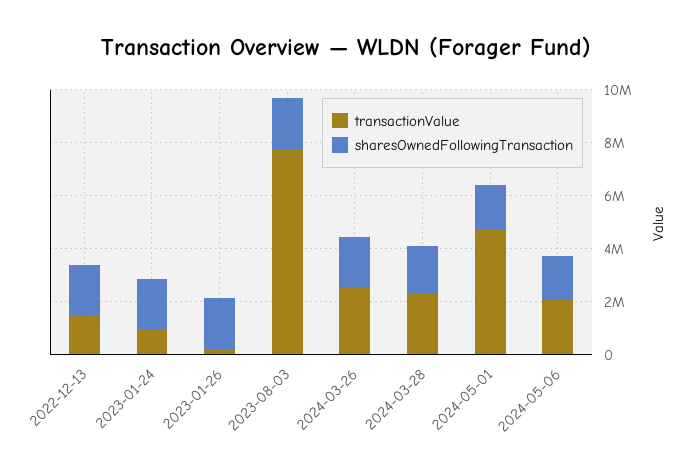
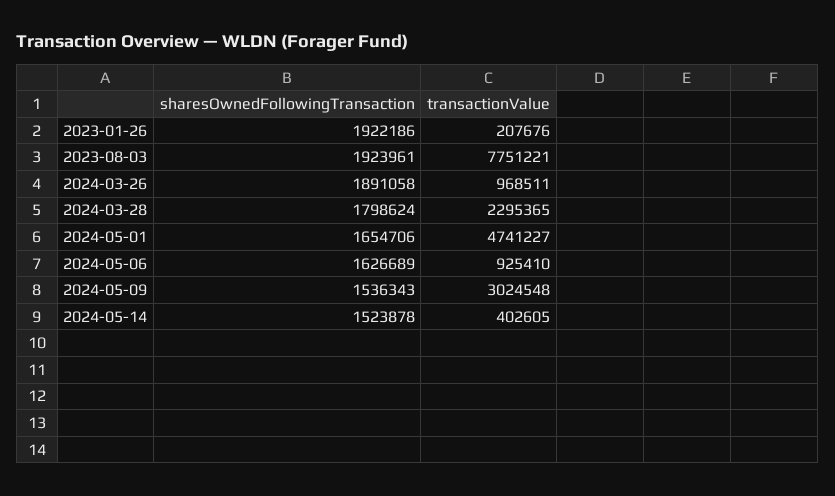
transactionValue, 2022-12-13: 1500000 -> none
sharesOwnedFollowingTransaction, 2022-12-13: 2000000 -> none
transactionValue, 2023-01-24: 1000000 -> none
sharesOwnedFollowingTransaction, 2023-01-24: 2000000 -> none
transactionValue, 2024-03-26: 2500000 -> 968511
transactionValue, 2024-05-06: 2000000 -> 925410
sharesOwnedFollowingTransaction, 2024-05-09: none -> 1536343
transactionValue, 2024-05-09: none -> 3024548
sharesOwnedFollowingTransaction, 2024-05-14: none -> 1523878
transactionValue, 2024-05-14: none -> 402605

